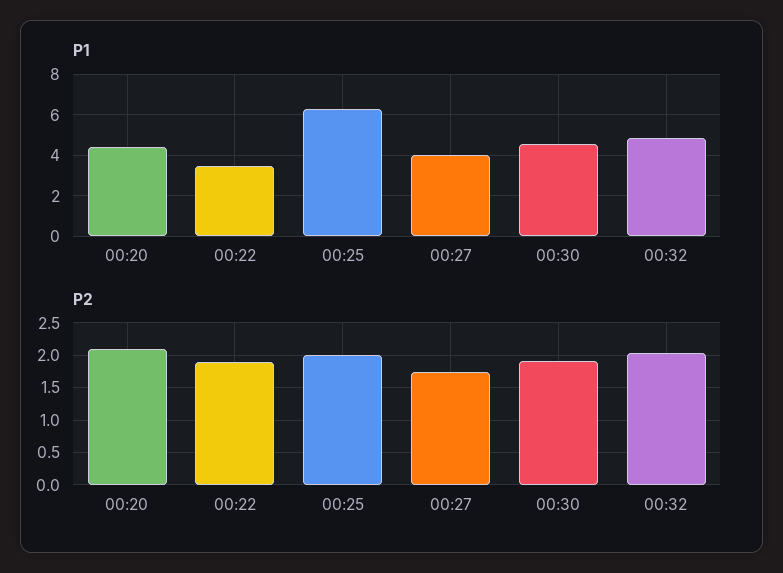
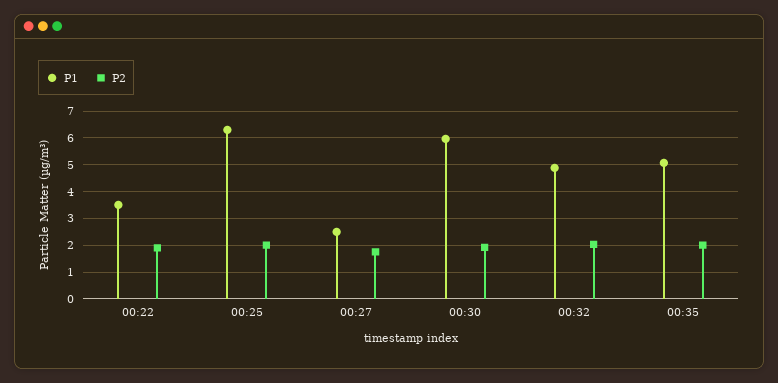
P1, 00:20: 4.5 -> none
P1, 00:27: 4 -> 2.5
P1, 00:30: 4.5 -> 6
P2, 00:20: 2.1 -> none
P1, 00:35: none -> 5
P2, 00:35: none -> 2

